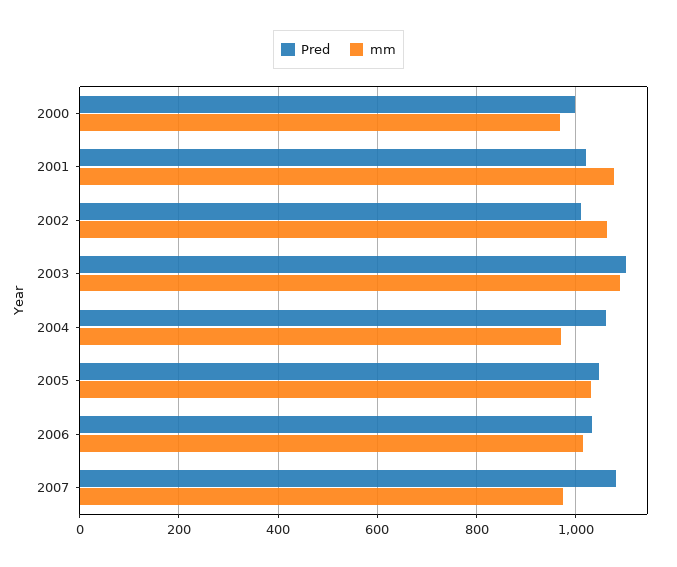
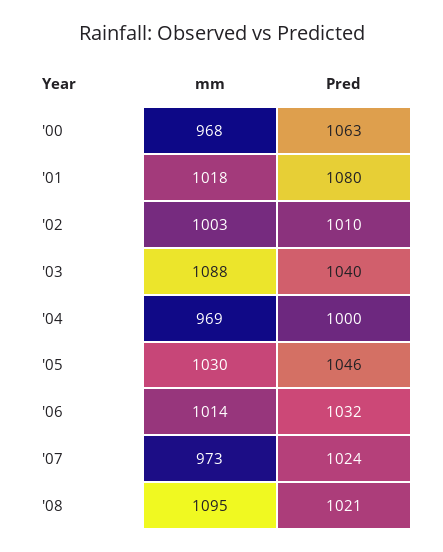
Pred, 2000: 1000 -> 1063
Pred, 2001: 1020 -> 1080
mm, 2001: 1080 -> 1018
mm, 2002: 1060 -> 1003
Pred, 2003: 1100 -> 1040
Pred, 2004: 1060 -> 1000
Pred, 2007: 1080 -> 1024
mm, '08: none -> 1095
Pred, '08: none -> 1021

